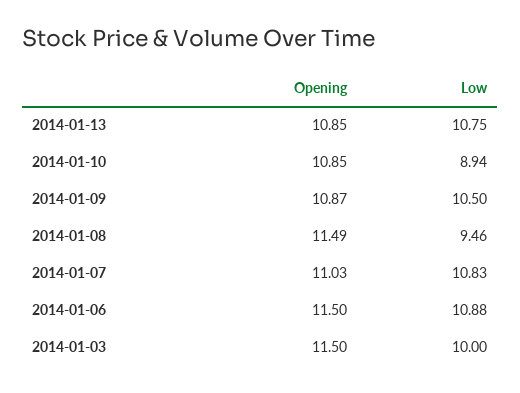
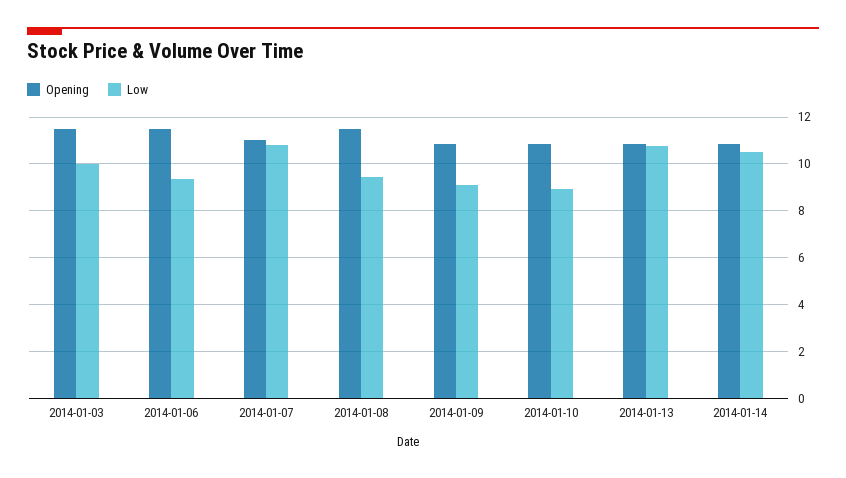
Low, 2014-01-09: 10.5 -> 9
Low, 2014-01-06: 10.88 -> 9.5
Opening, 2014-01-14: none -> 11
Low, 2014-01-14: none -> 10.5

